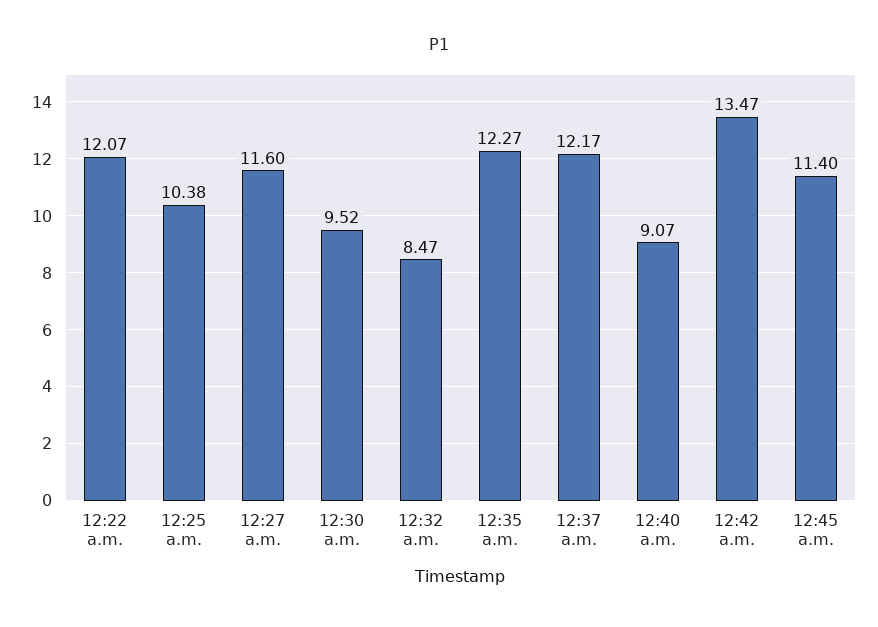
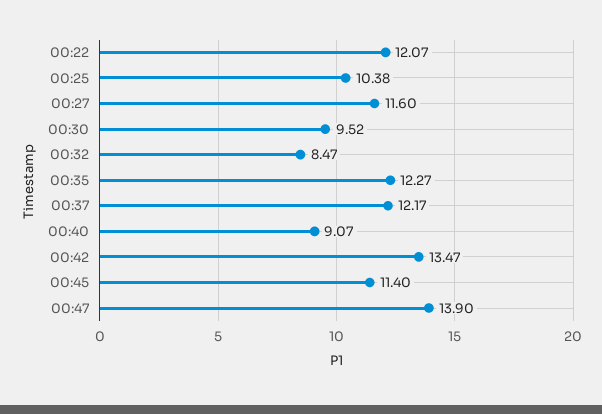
00:47: none -> 13.9

